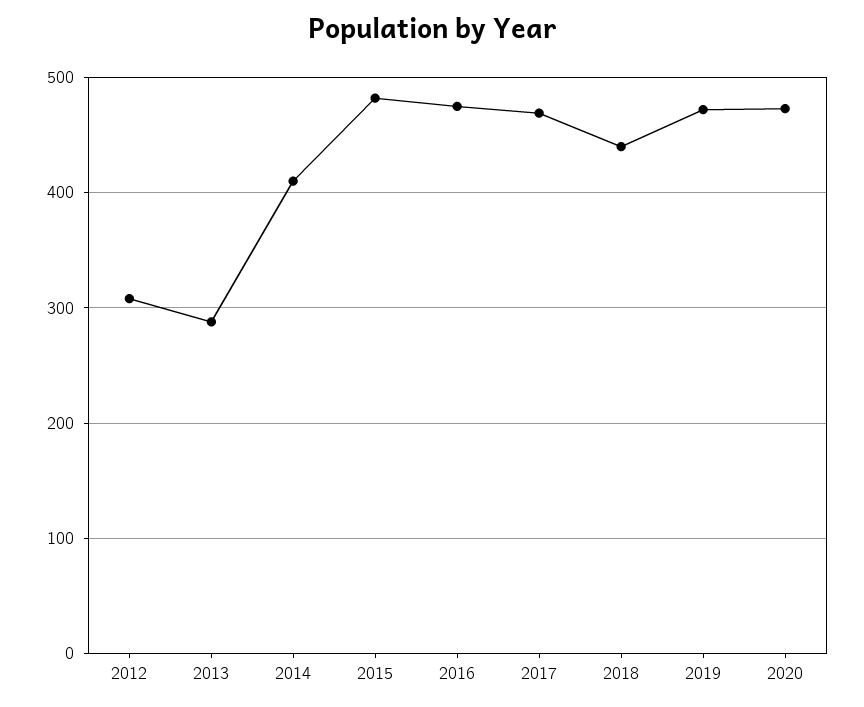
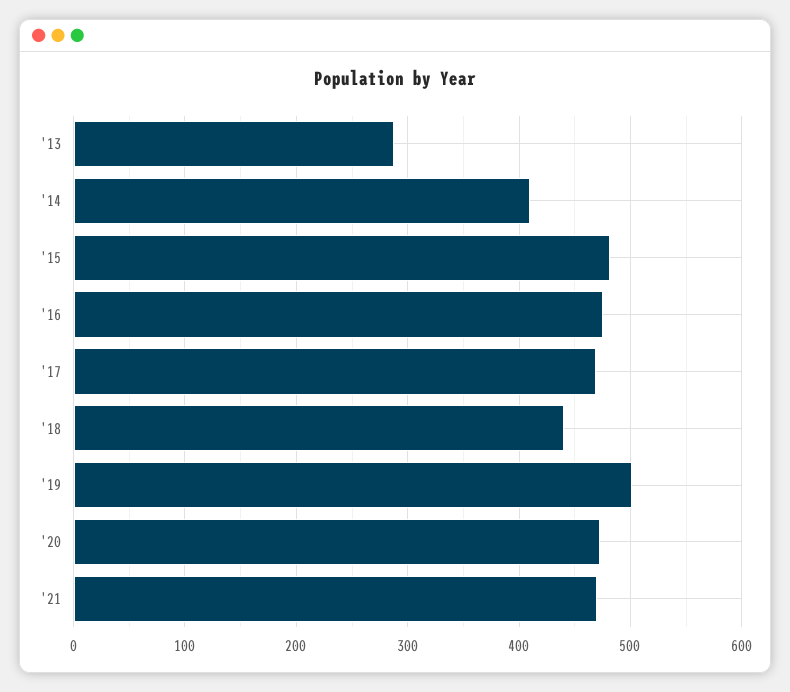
2012: 310 -> none
2019: 470 -> 500
'21: none -> 470

